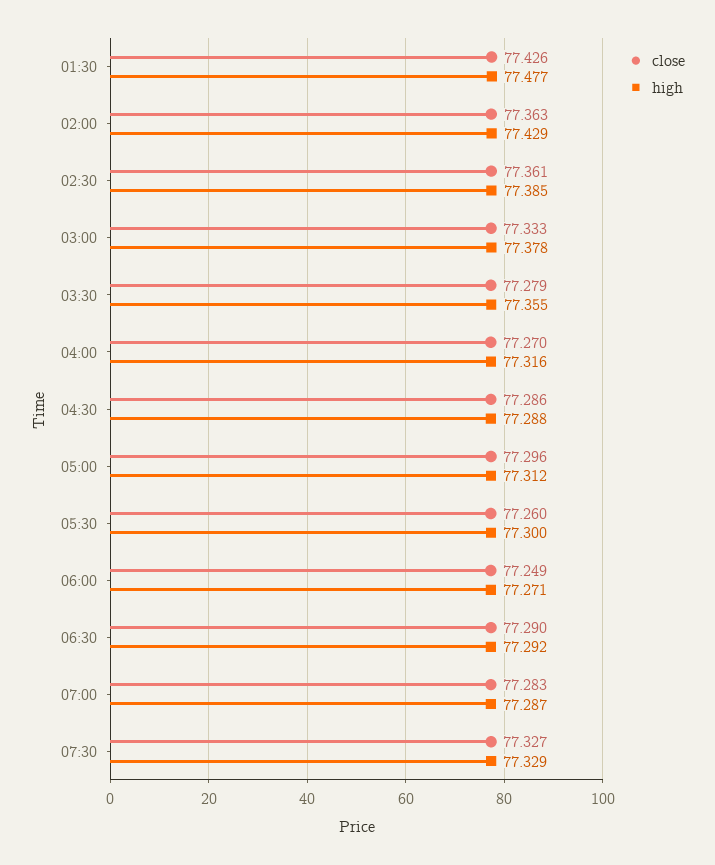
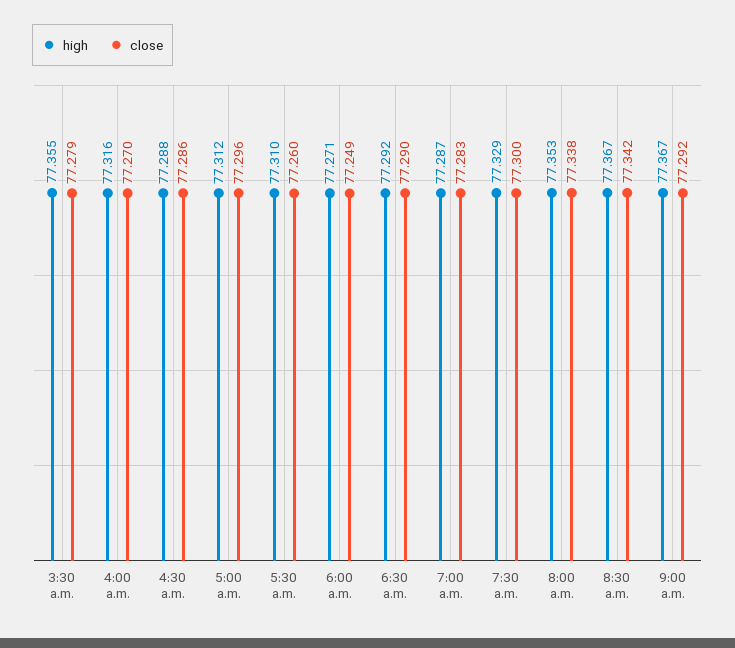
close, 01:30: 77.426 -> none
high, 01:30: 77.477 -> none
close, 02:00: 77.363 -> none
high, 02:00: 77.429 -> none
close, 02:30: 77.361 -> none
high, 02:30: 77.385 -> none
close, 03:00: 77.333 -> none
high, 03:00: 77.378 -> none
high, 05:30: 77.3 -> 77.31
close, 07:30: 77.327 -> 77.3
high, 8:00 a.m.: none -> 77.353
close, 8:00 a.m.: none -> 77.338
high, 8:30 a.m.: none -> 77.367
close, 8:30 a.m.: none -> 77.342
high, 9:00 a.m.: none -> 77.367
close, 9:00 a.m.: none -> 77.292

